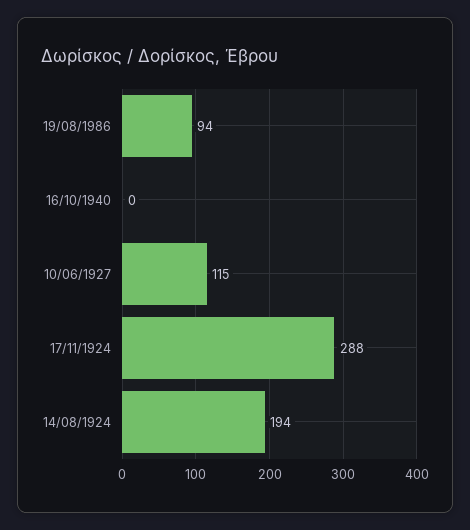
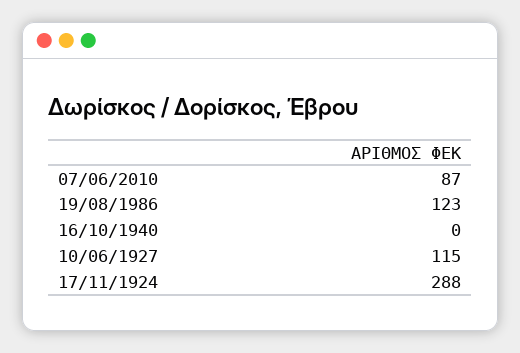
19/08/1986: 94 -> 123
14/08/1924: 194 -> none
07/06/2010: none -> 87

